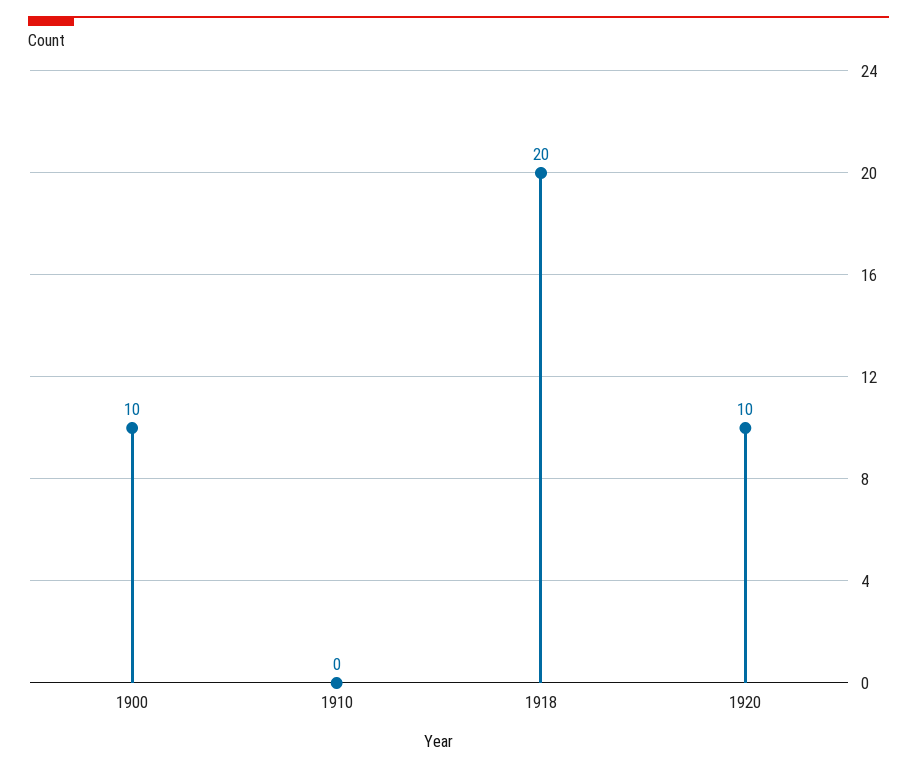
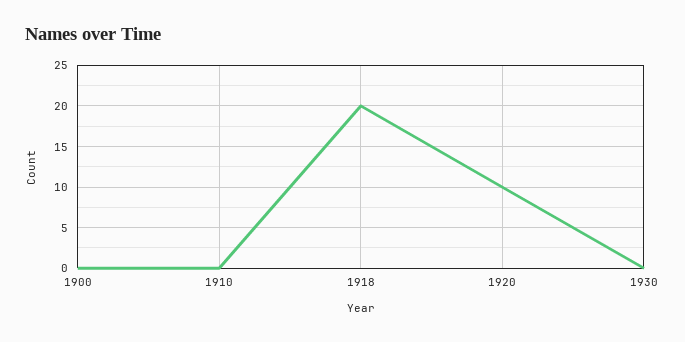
1900: 10 -> 0
1930: none -> 0

